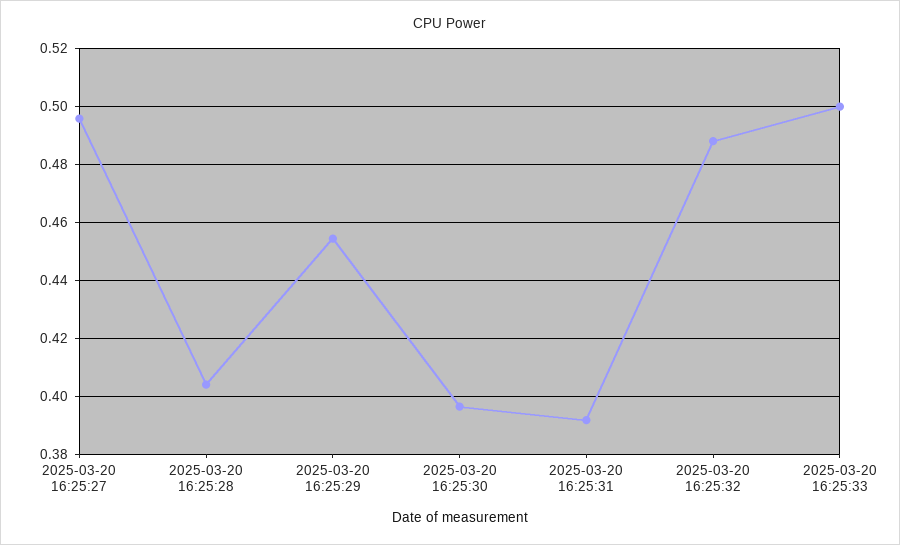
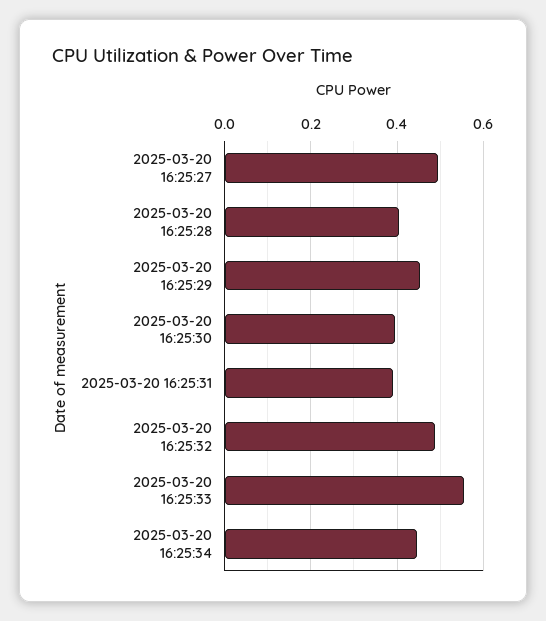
2025-03-20 16:25:33: 0.5 -> 0.56
2025-03-20 16:25:34: none -> 0.44

